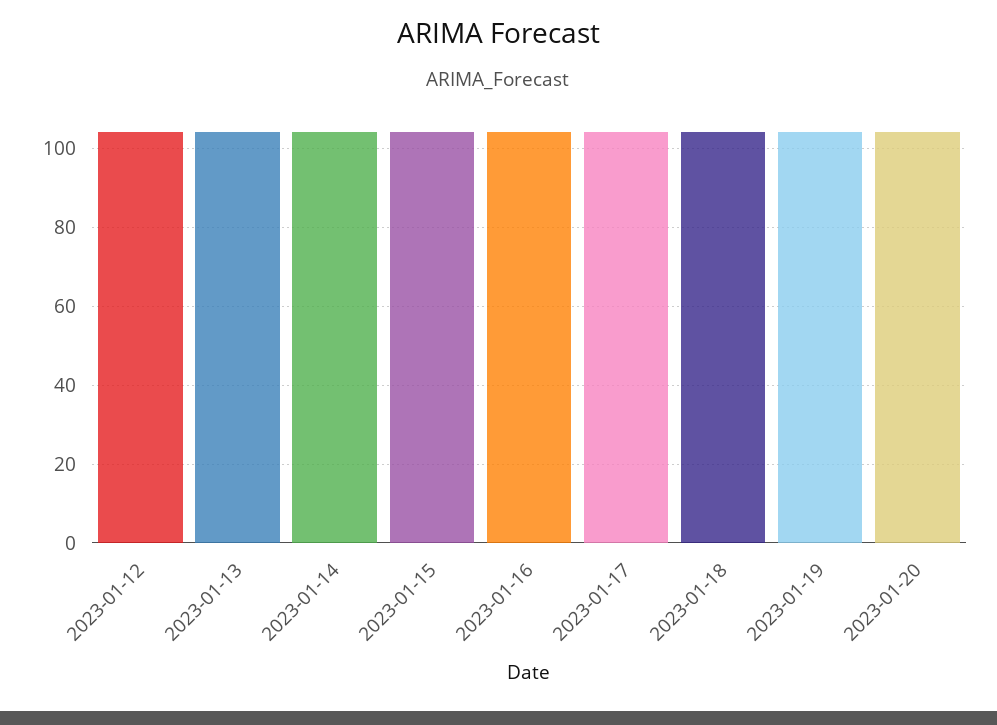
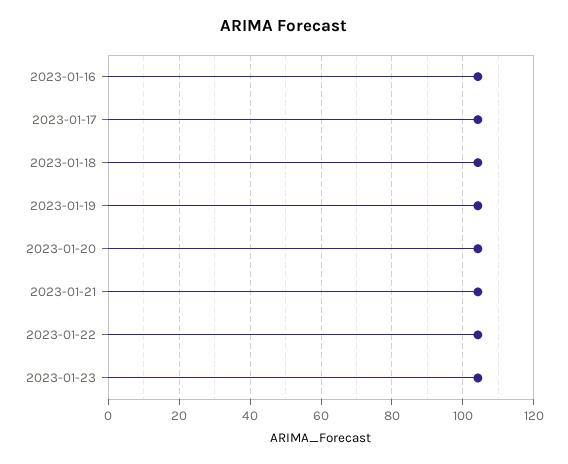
2023-01-12: 104 -> none
2023-01-13: 104 -> none
2023-01-14: 104 -> none
2023-01-15: 104 -> none
2023-01-21: none -> 104
2023-01-22: none -> 104
2023-01-23: none -> 104

